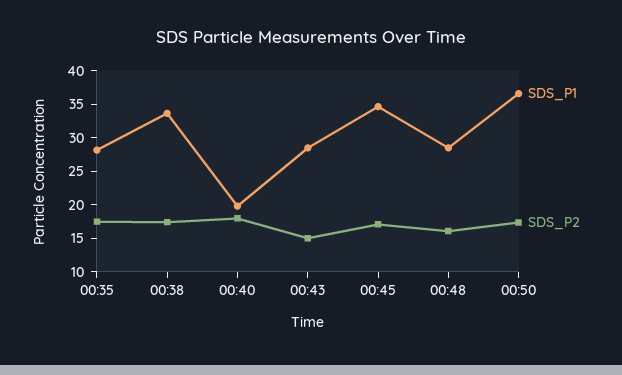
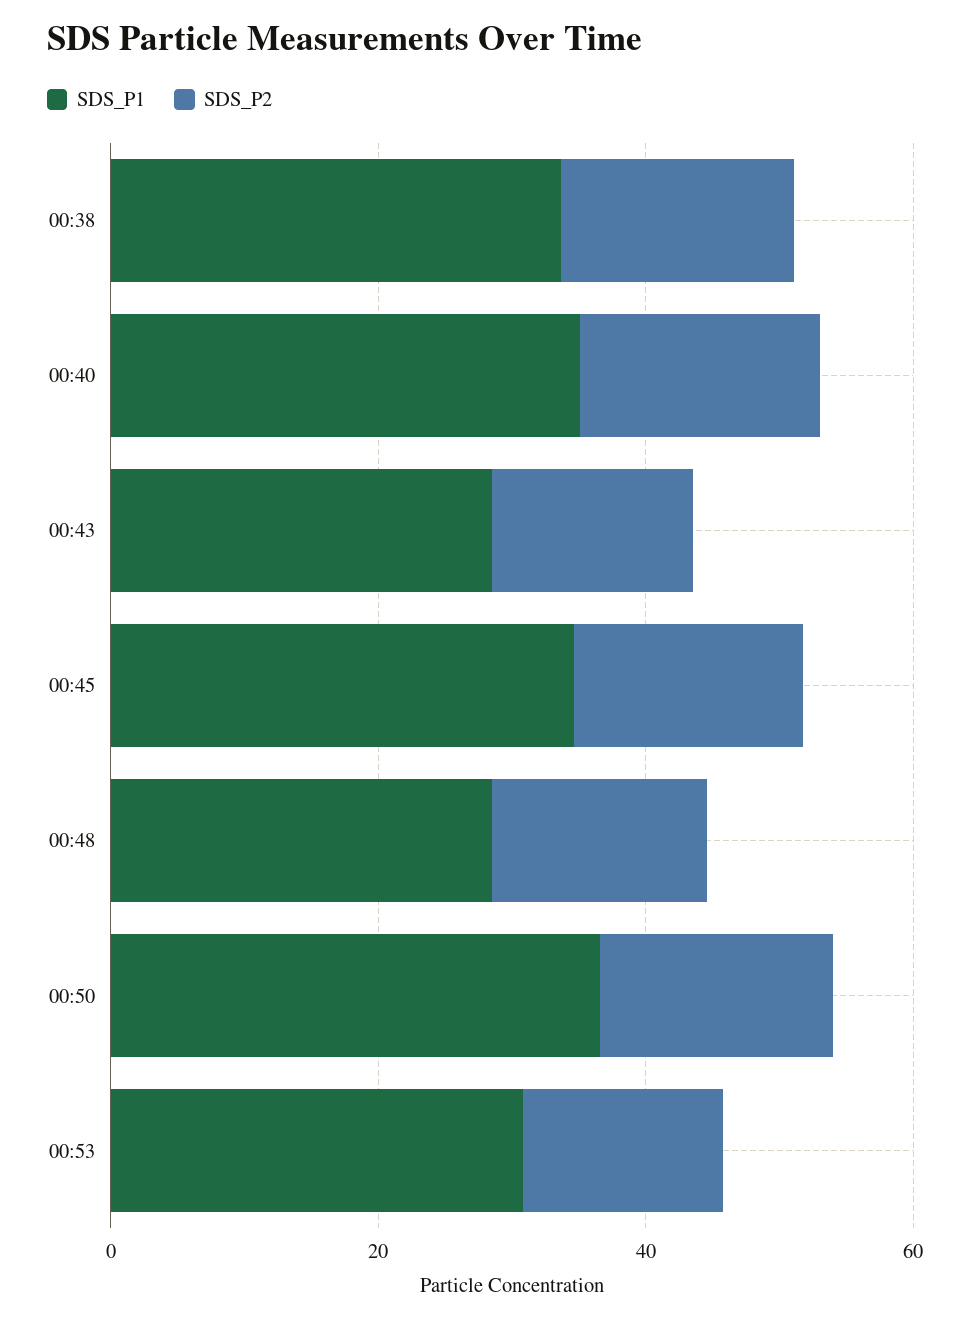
SDS_P1, 00:35: 27.5 -> none
SDS_P2, 00:35: 17.5 -> none
SDS_P1, 00:40: 20 -> 35
SDS_P1, 00:53: none -> 30
SDS_P2, 00:53: none -> 15

